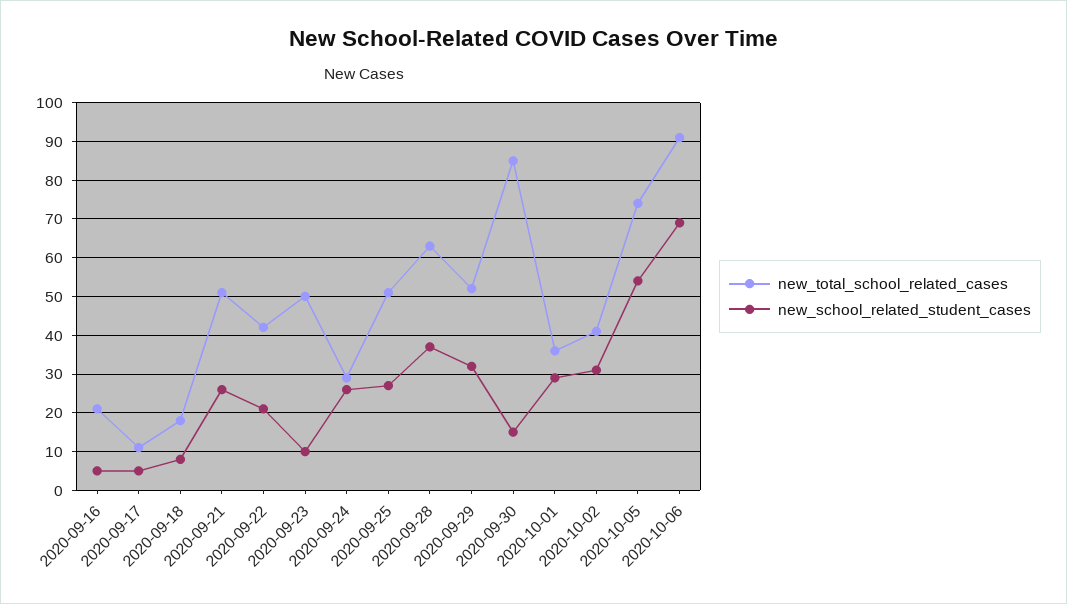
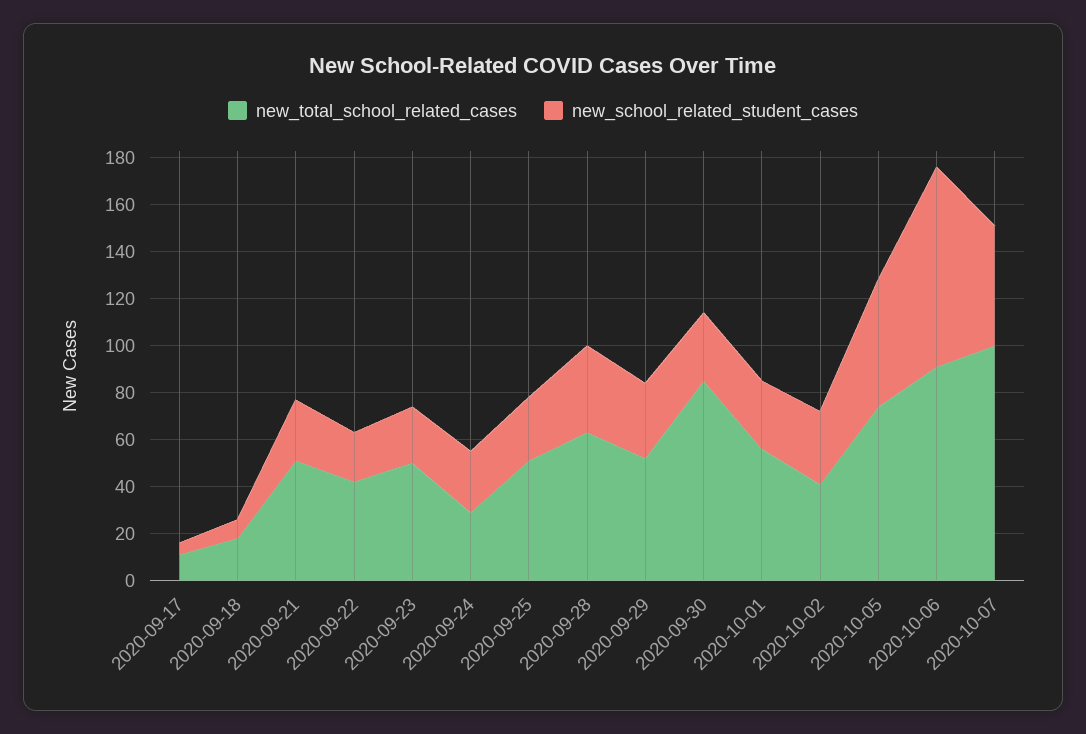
new_total_school_related_cases, 2020-09-16: 20 -> none
new_school_related_student_cases, 2020-09-16: 5 -> none
new_school_related_student_cases, 2020-09-23: 10 -> 25
new_school_related_student_cases, 2020-09-30: 15 -> 30
new_total_school_related_cases, 2020-10-01: 35 -> 55
new_school_related_student_cases, 2020-10-06: 70 -> 85
new_total_school_related_cases, 2020-10-07: none -> 100
new_school_related_student_cases, 2020-10-07: none -> 50

